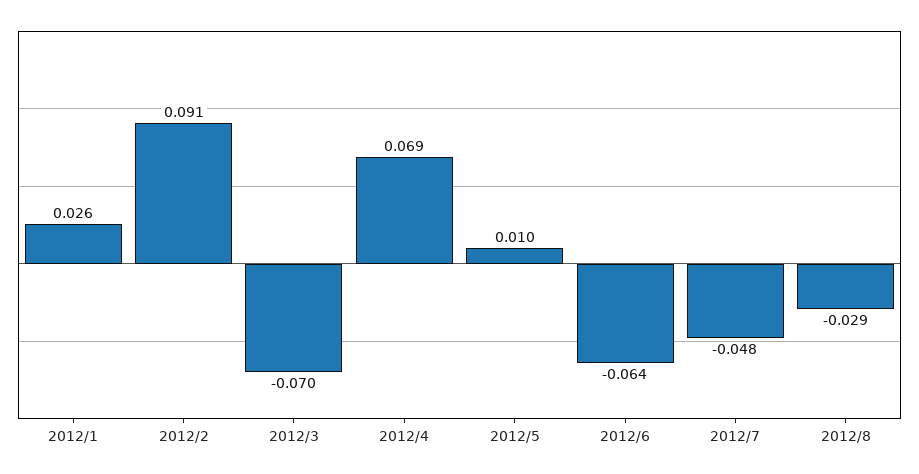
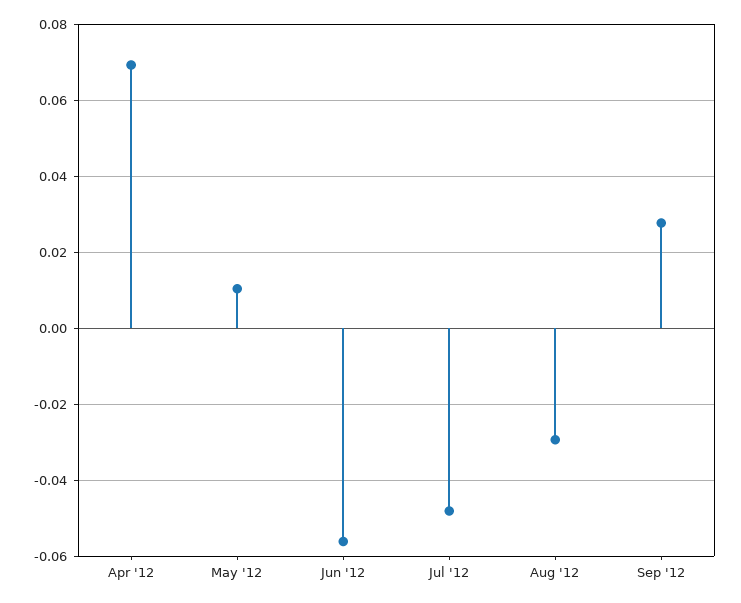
2012/1: 0.026 -> none
2012/2: 0.091 -> none
2012/3: -0.07 -> none
2012/6: -0.064 -> -0.056
Sep '12: none -> 0.028

